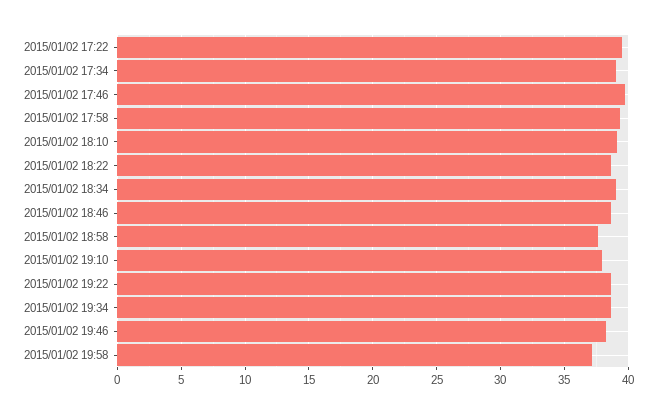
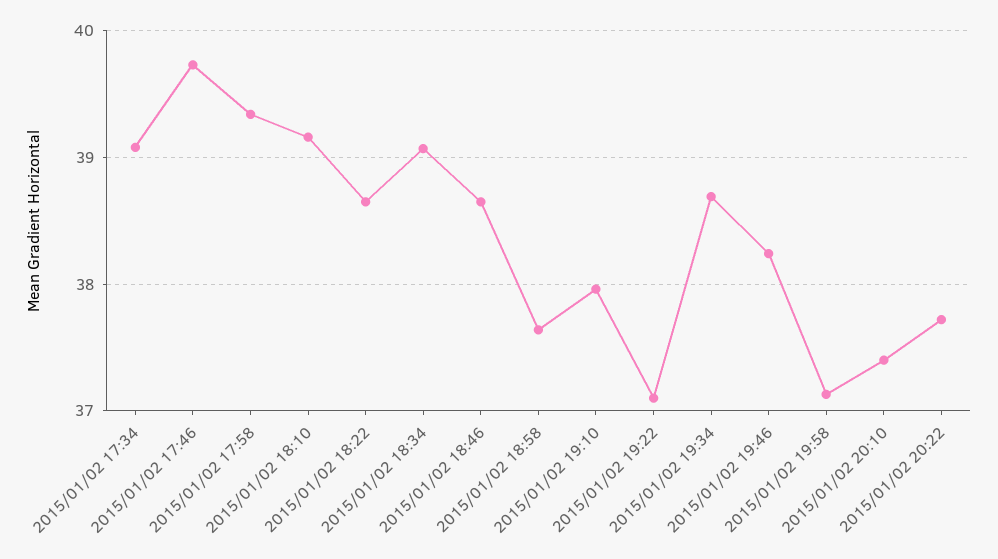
2015/01/02 17:22: 39.5 -> none
2015/01/02 19:22: 38.5 -> 37.1
2015/01/02 20:10: none -> 37.4
2015/01/02 20:22: none -> 37.7

